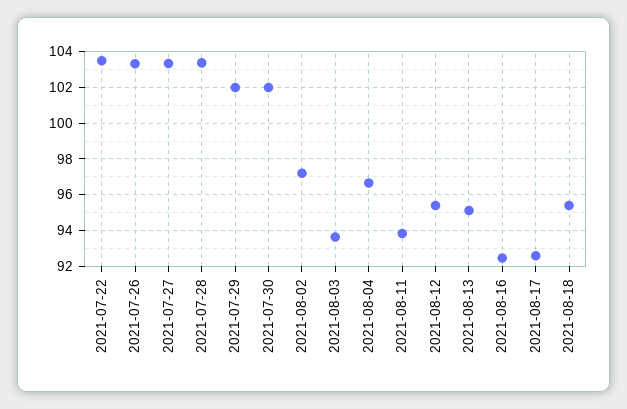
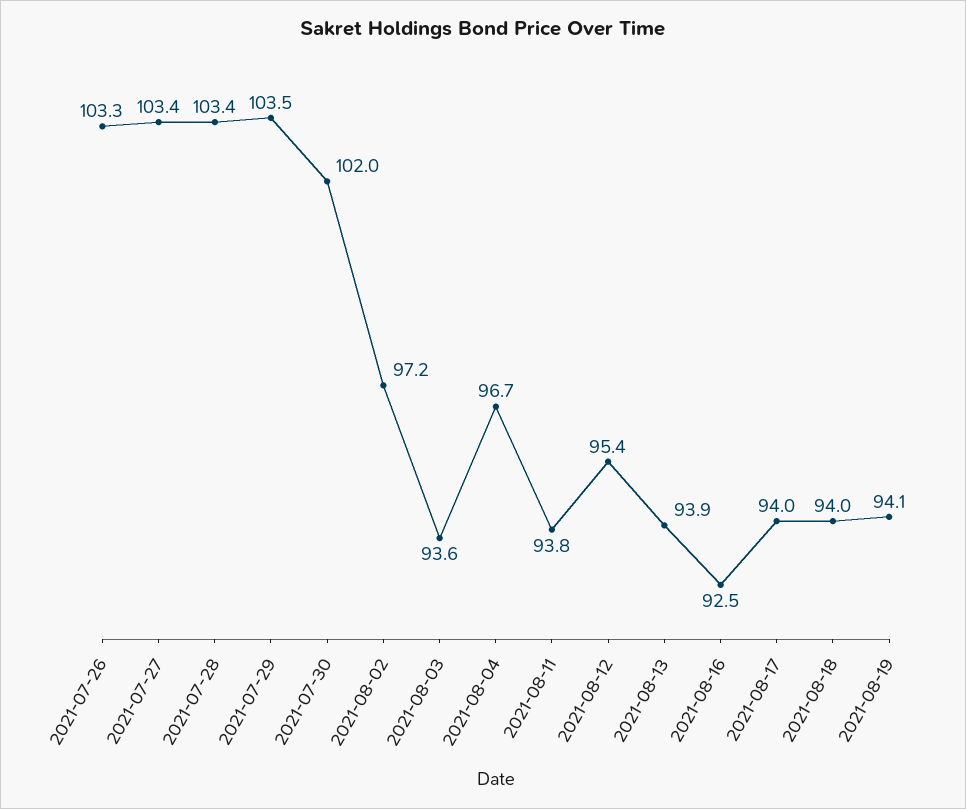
2021-07-22: 103.5 -> none
2021-07-29: 102 -> 103.5
2021-08-13: 95 -> 93.9
2021-08-17: 92.5 -> 94
2021-08-18: 95.5 -> 94
2021-08-19: none -> 94.1

